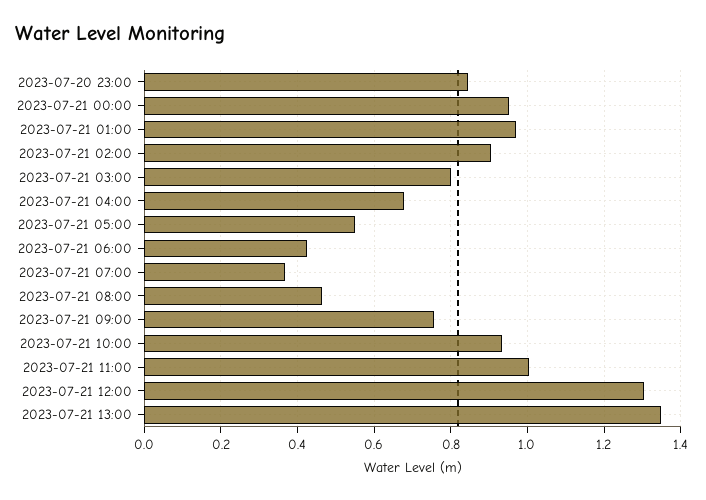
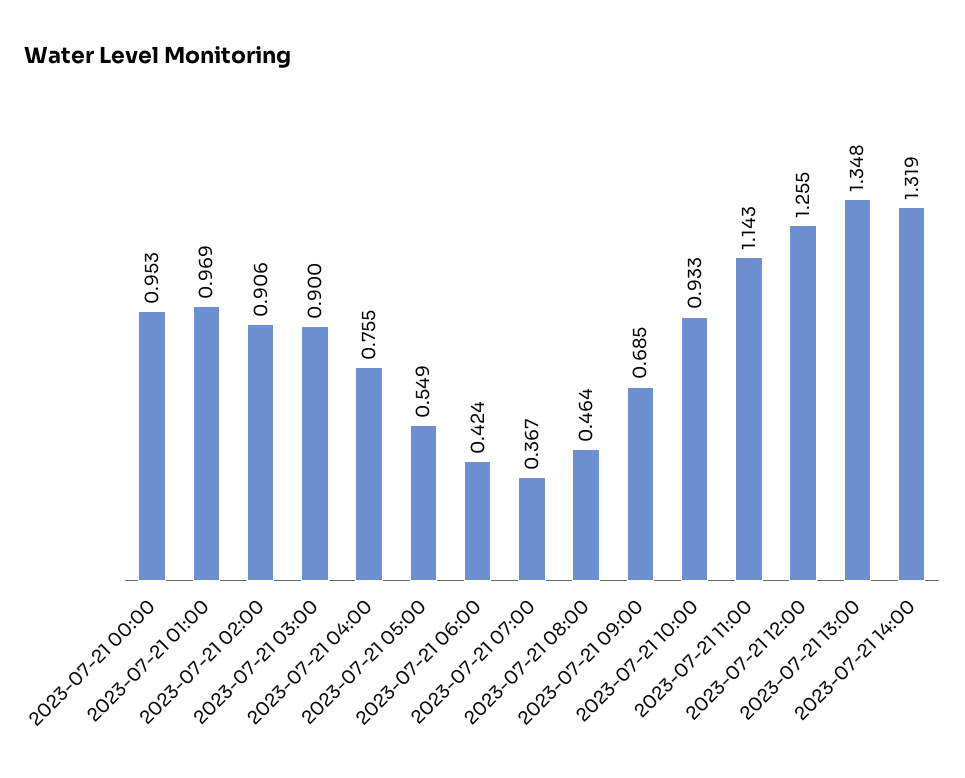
2023-07-20 23:00: 0.84 -> none
2023-07-21 03:00: 0.8 -> 0.9
2023-07-21 04:00: 0.68 -> 0.755
2023-07-21 09:00: 0.76 -> 0.685
2023-07-21 11:00: 1 -> 1.143
2023-07-21 12:00: 1.3 -> 1.255
2023-07-21 14:00: none -> 1.319

